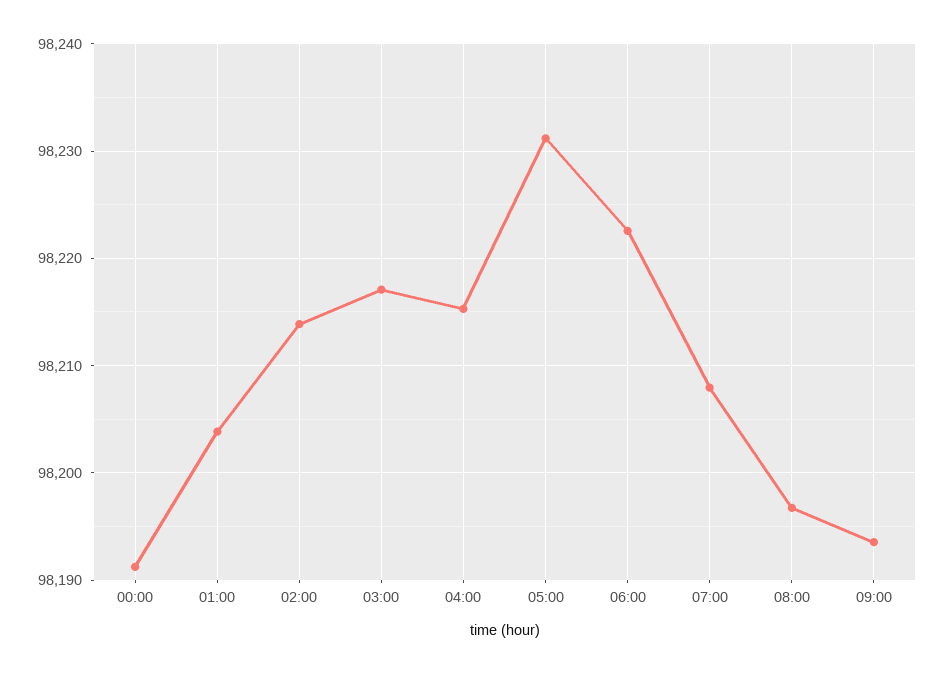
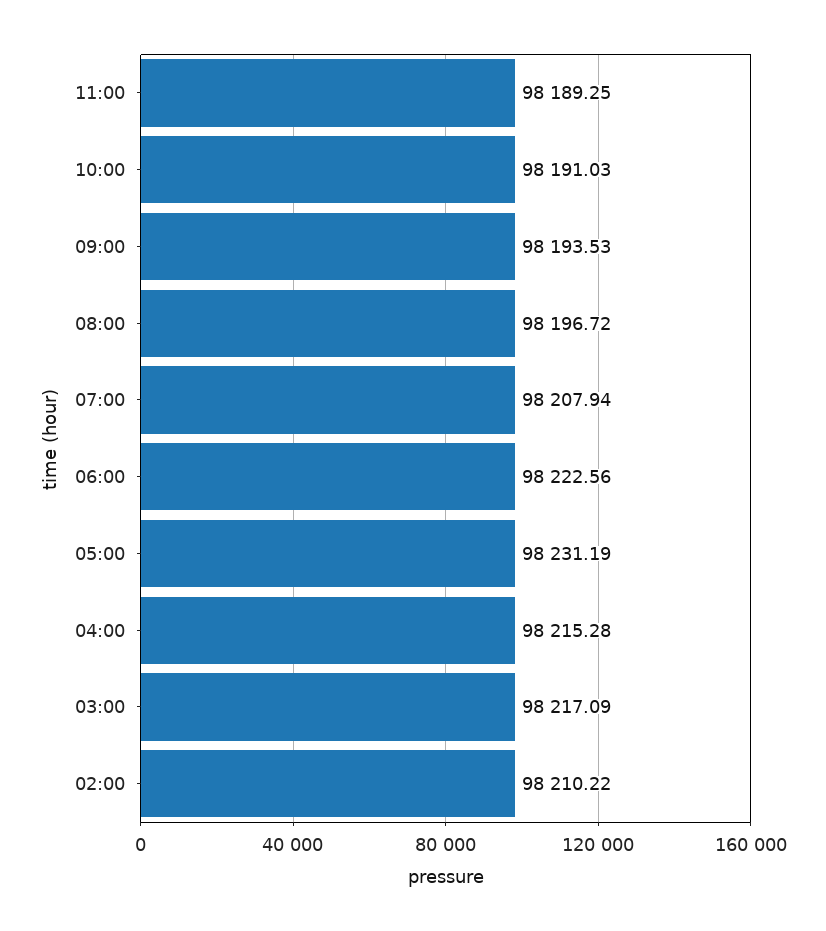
00:00: 98191 -> none
01:00: 98204 -> none
02:00: 98214 -> 98210.22
11:00: none -> 98189.25
10:00: none -> 98191.03

